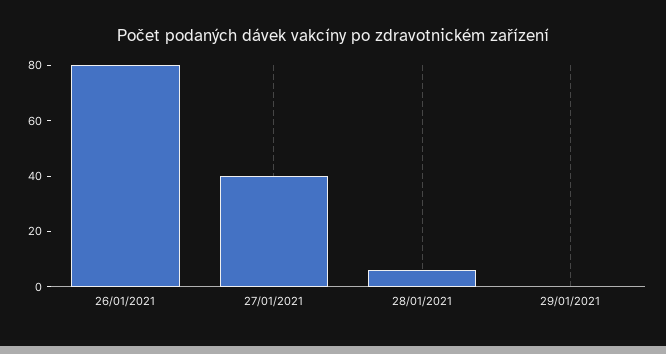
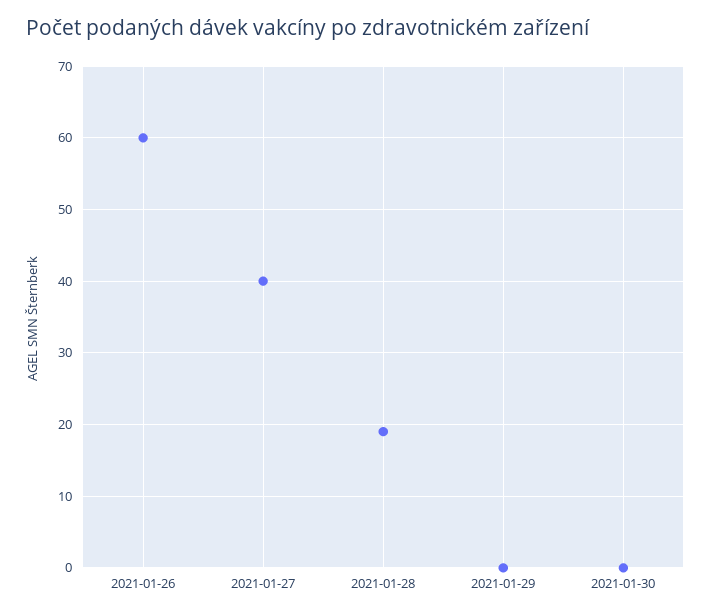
26/01/2021: 80 -> 60
28/01/2021: 5 -> 19
2021-01-30: none -> 0

